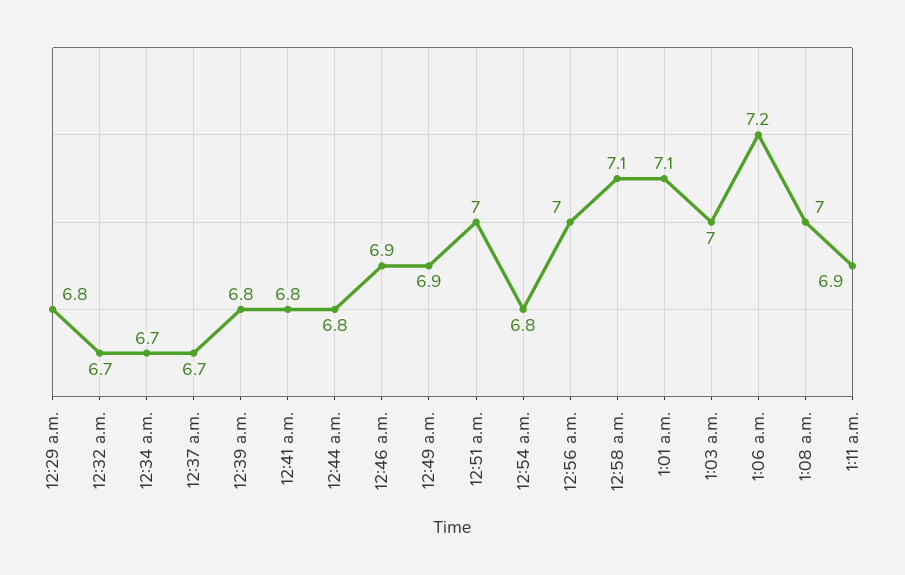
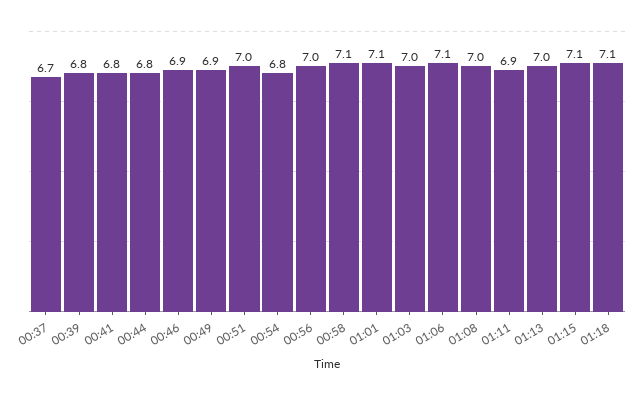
12:29 a.m.: 6.8 -> none
12:32 a.m.: 6.7 -> none
12:34 a.m.: 6.7 -> none
1:06 a.m.: 7.2 -> 7.1
01:13: none -> 7
01:15: none -> 7.1
01:18: none -> 7.1

